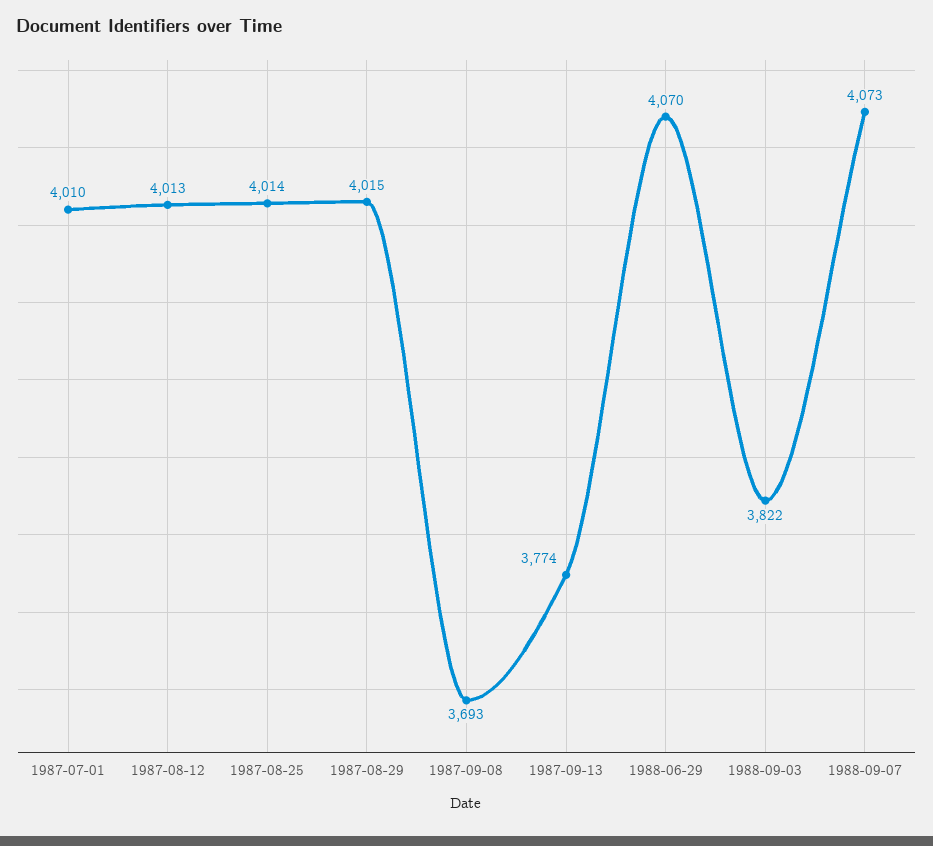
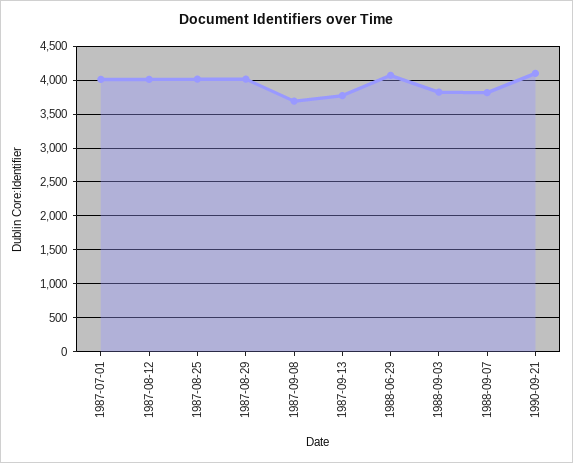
1988-09-07: 4073 -> 3800
1990-09-21: none -> 4100

